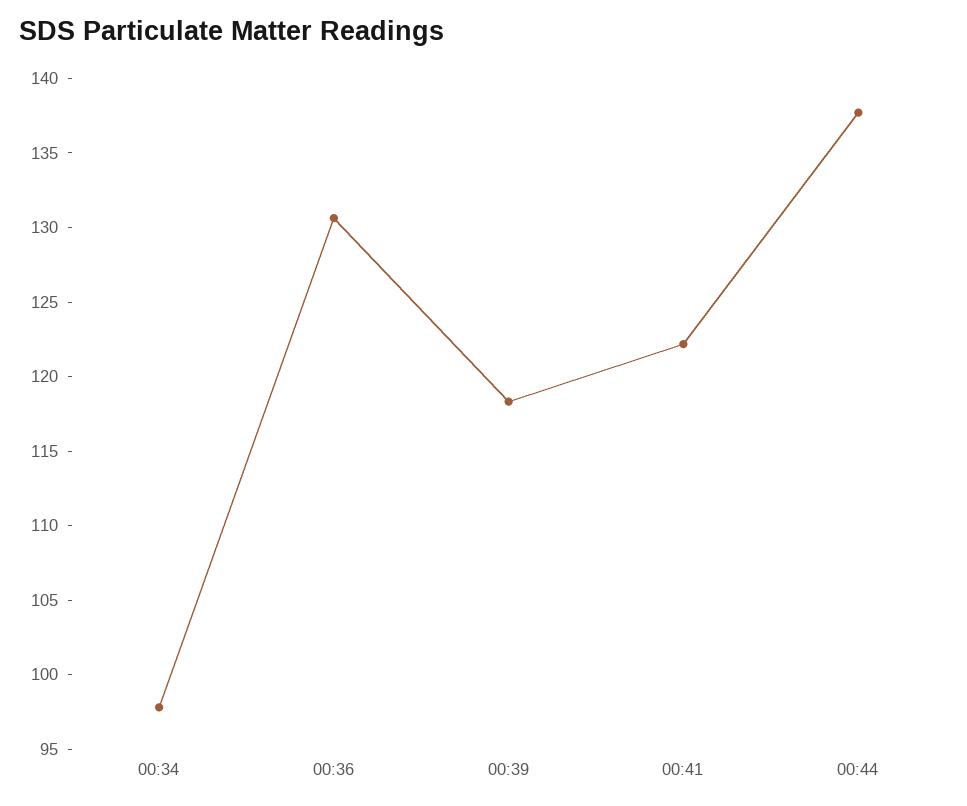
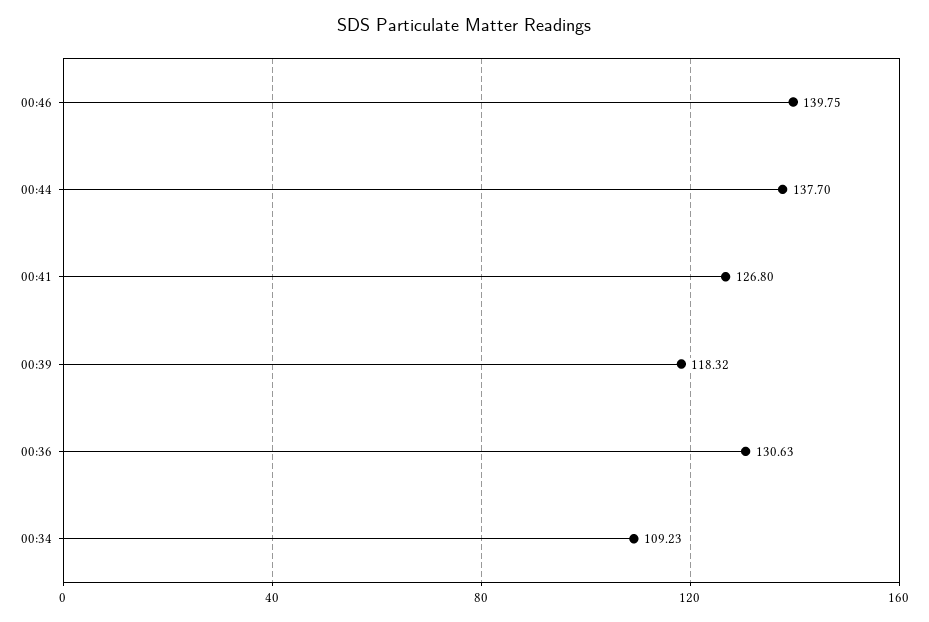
00:34: 98 -> 109.23
00:41: 122 -> 126.8
00:46: none -> 139.75

